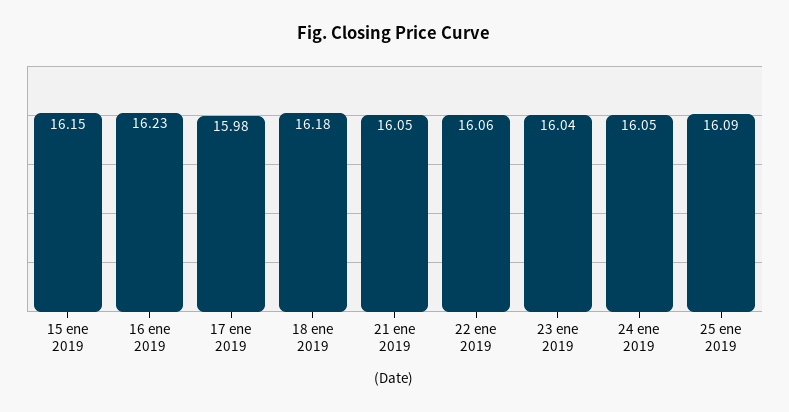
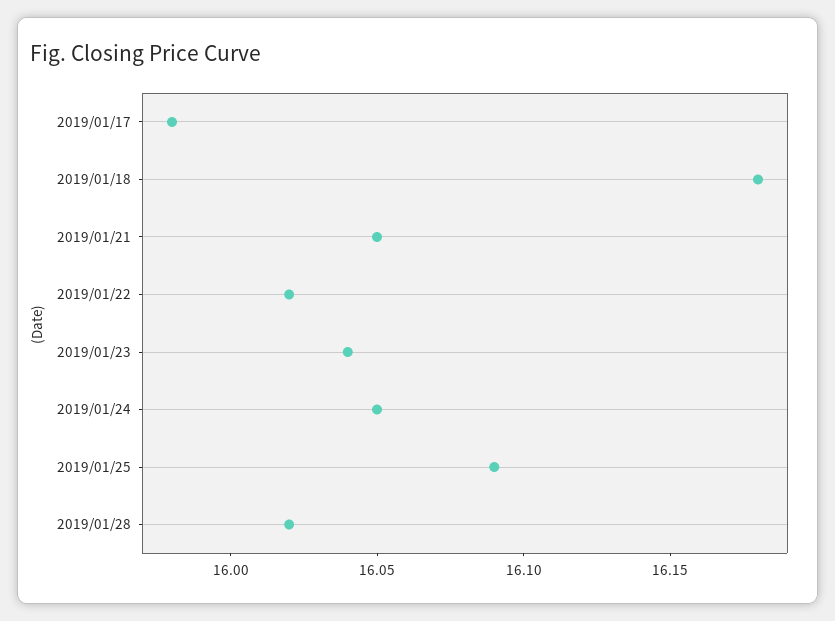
15 ene 2019: 16.15 -> none
16 ene 2019: 16.23 -> none
22 ene 2019: 16.06 -> 16.02
2019/01/28: none -> 16.02

